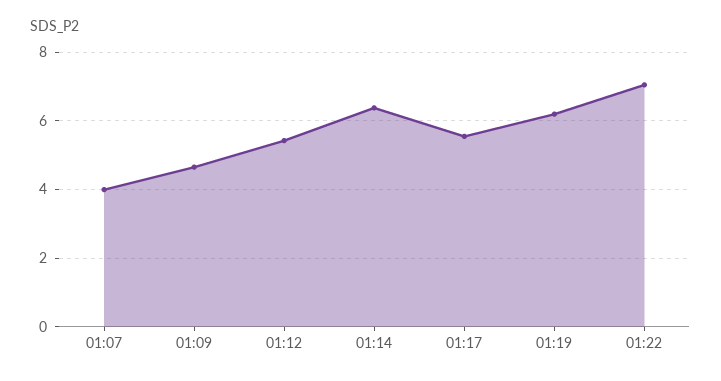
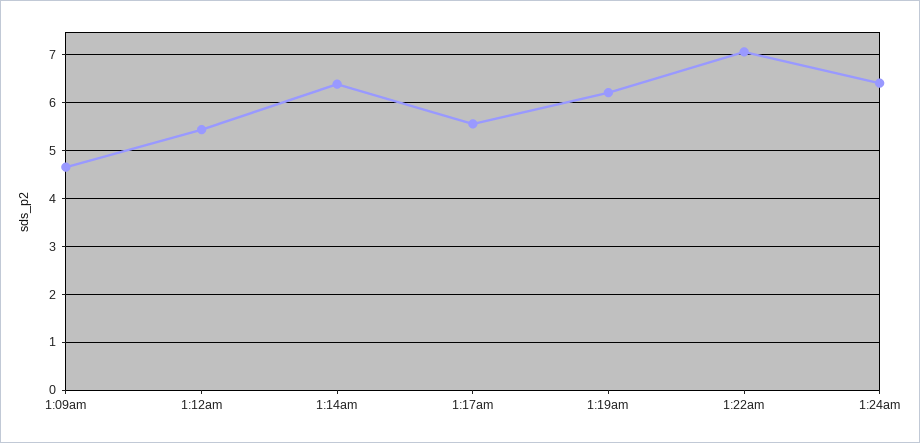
01:07: 4 -> none
1:24am: none -> 6.4

